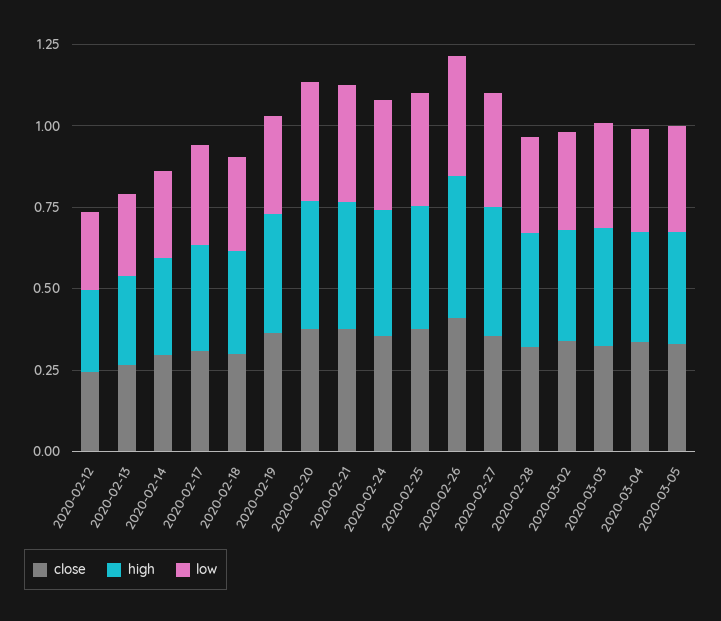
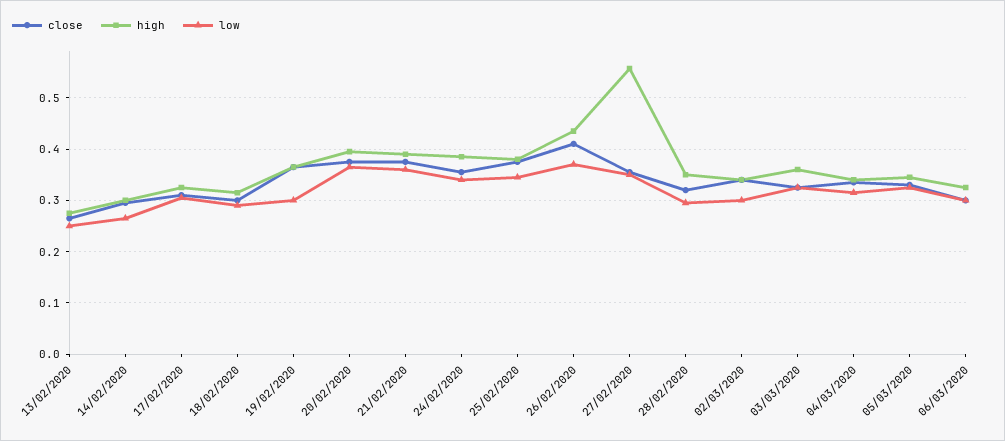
close, 2020-02-12: 0.25 -> none
high, 2020-02-12: 0.25 -> none
low, 2020-02-12: 0.25 -> none
high, 2020-02-27: 0.4 -> 0.56
close, 06/03/2020: none -> 0.3
high, 06/03/2020: none -> 0.32
low, 06/03/2020: none -> 0.3

